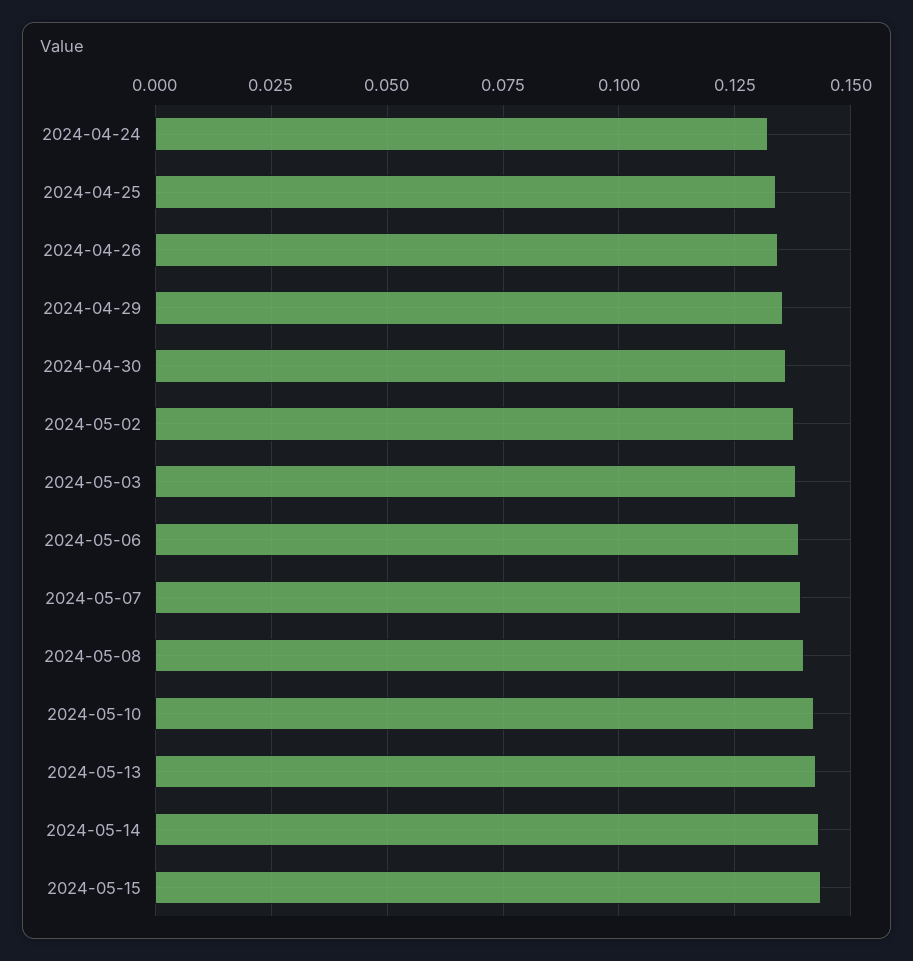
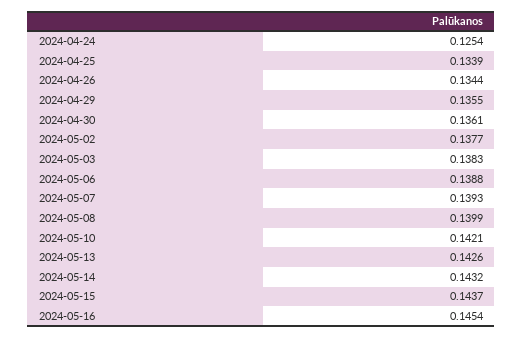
2024-04-24: 0.1325 -> 0.1254
2024-05-16: none -> 0.1454

